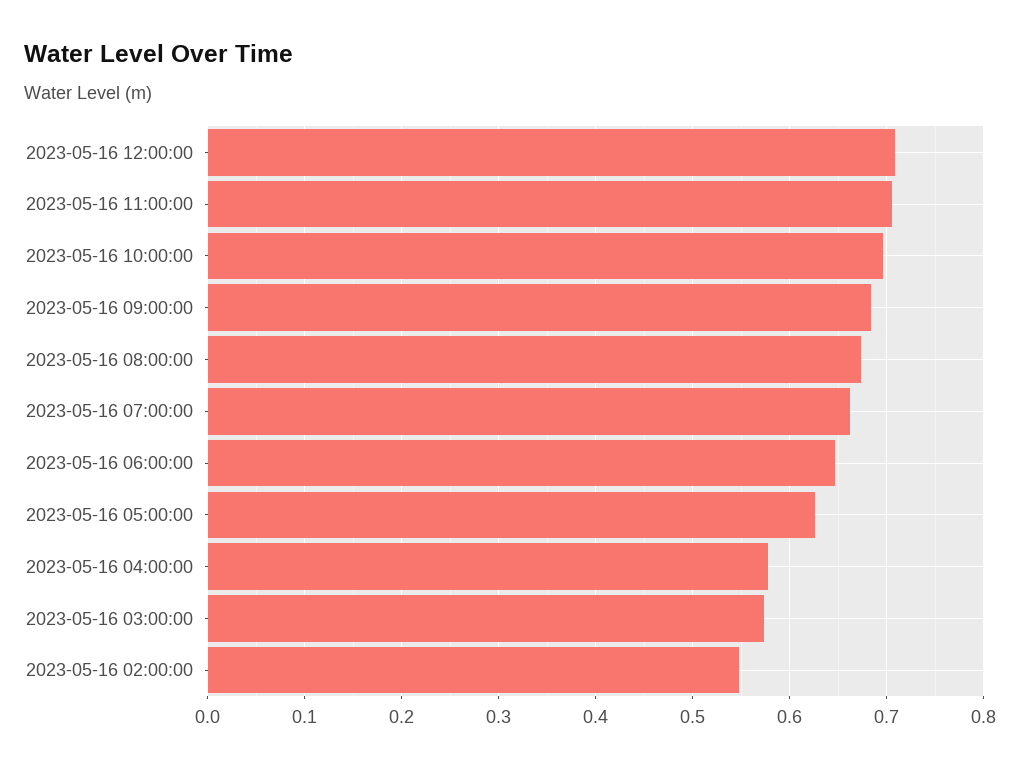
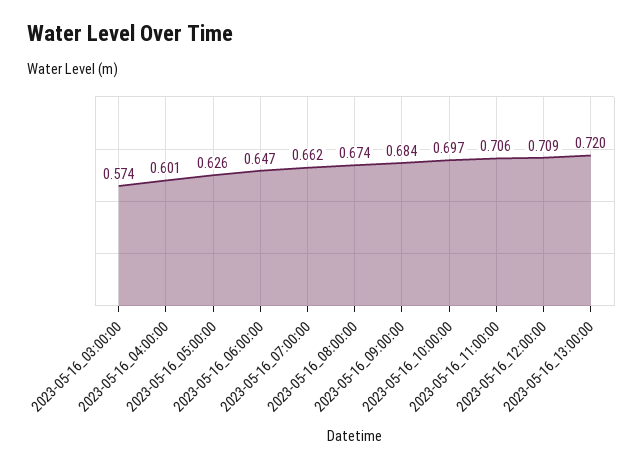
2023-05-16 04:00:00: 0.58 -> 0.601
2023-05-16 02:00:00: 0.55 -> none
2023-05-16_13:00:00: none -> 0.72

